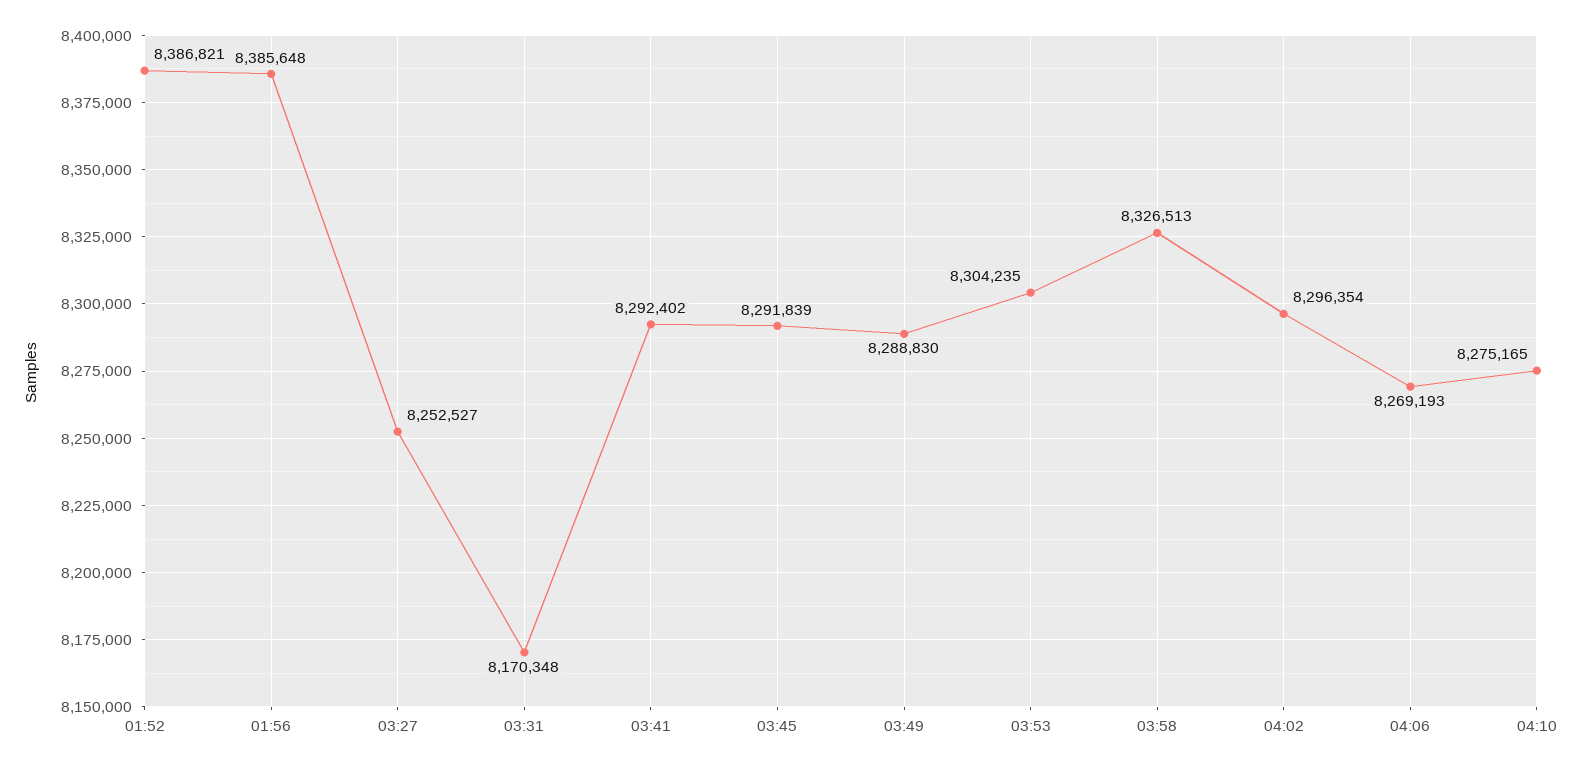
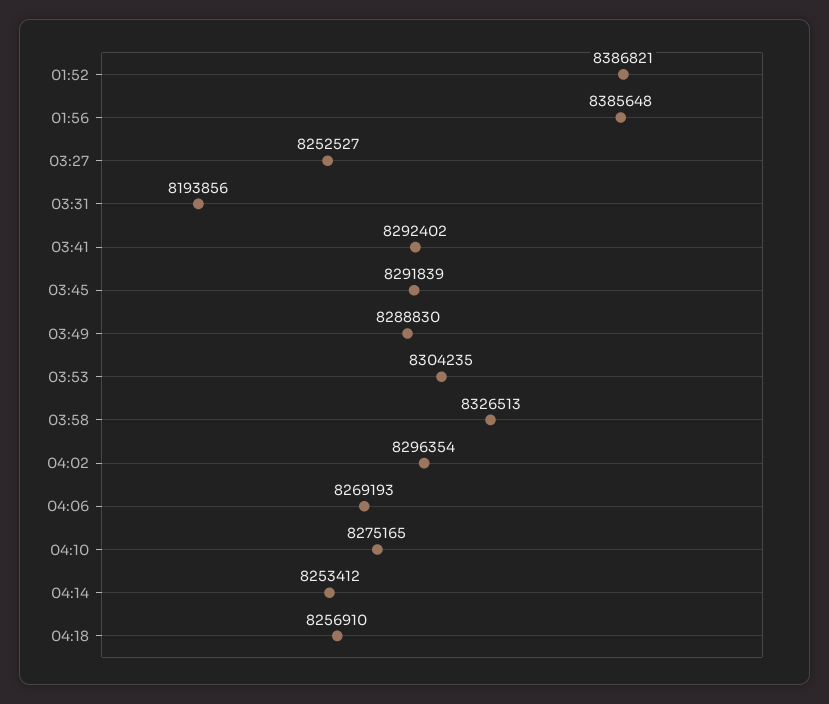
03:31: 8170348 -> 8193856
04:14: none -> 8253412
04:18: none -> 8256910

